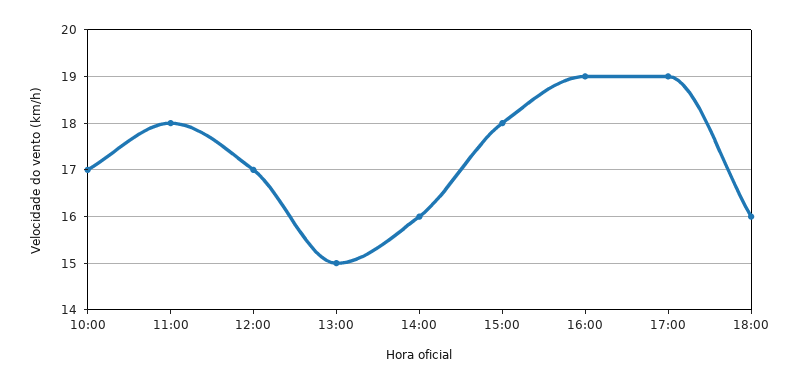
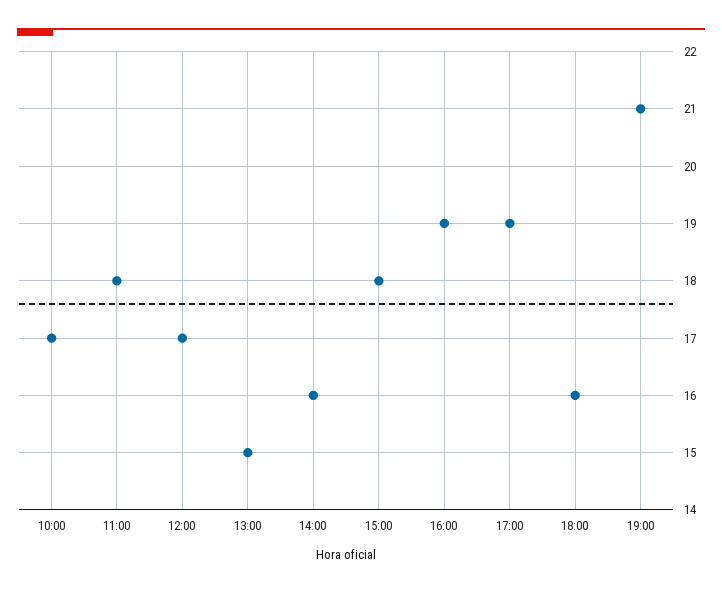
19:00: none -> 21

